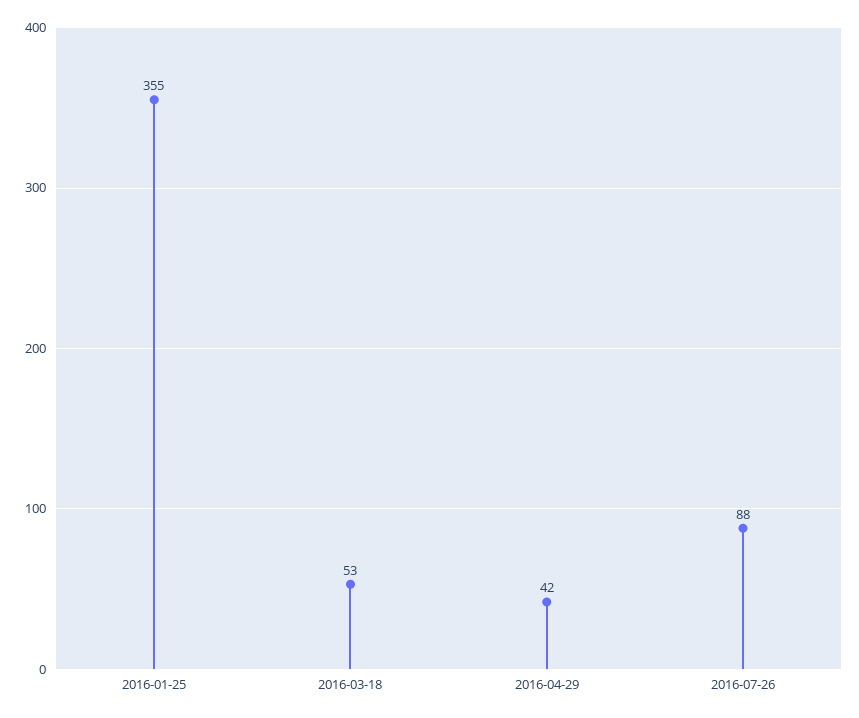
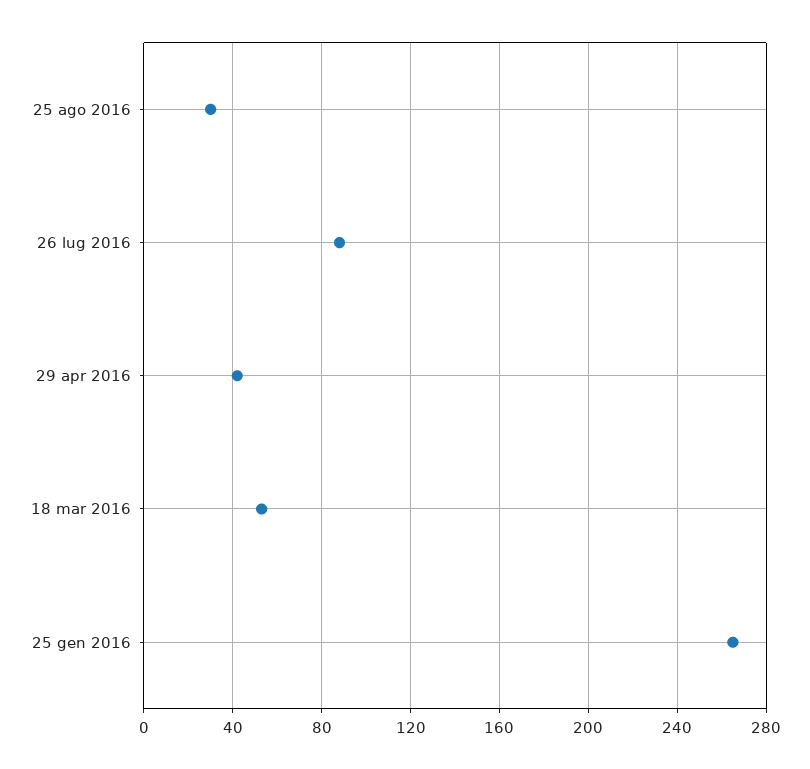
2016-01-25: 355 -> 265
25 ago 2016: none -> 30

